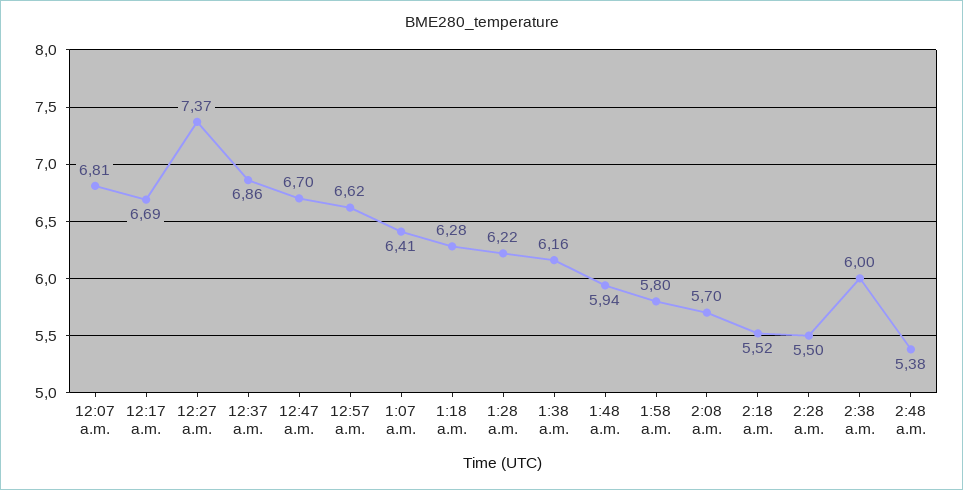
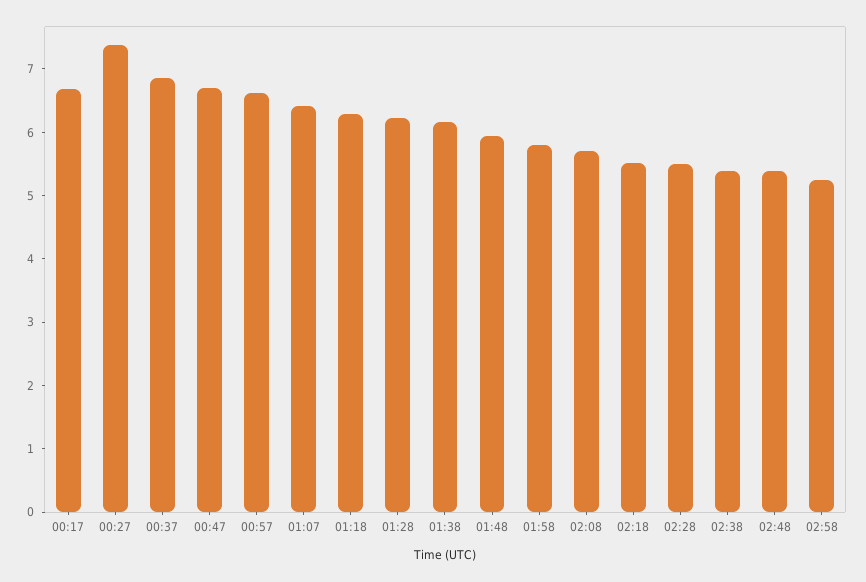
12:07 a.m.: 6.81 -> none
2:38 a.m.: 6 -> 5.4
02:58: none -> 5.2

